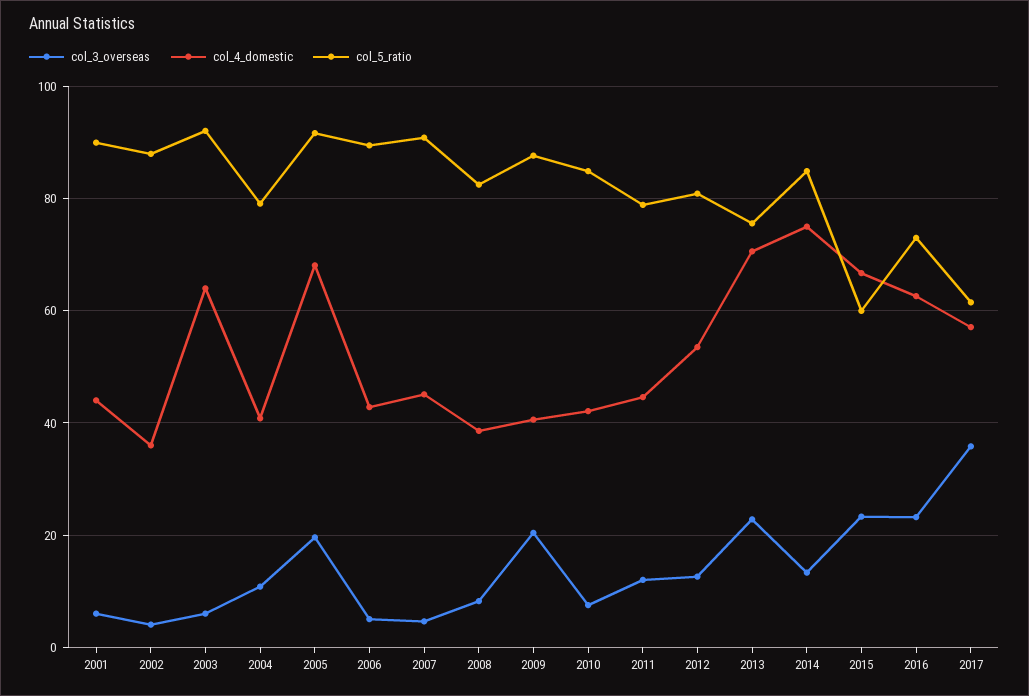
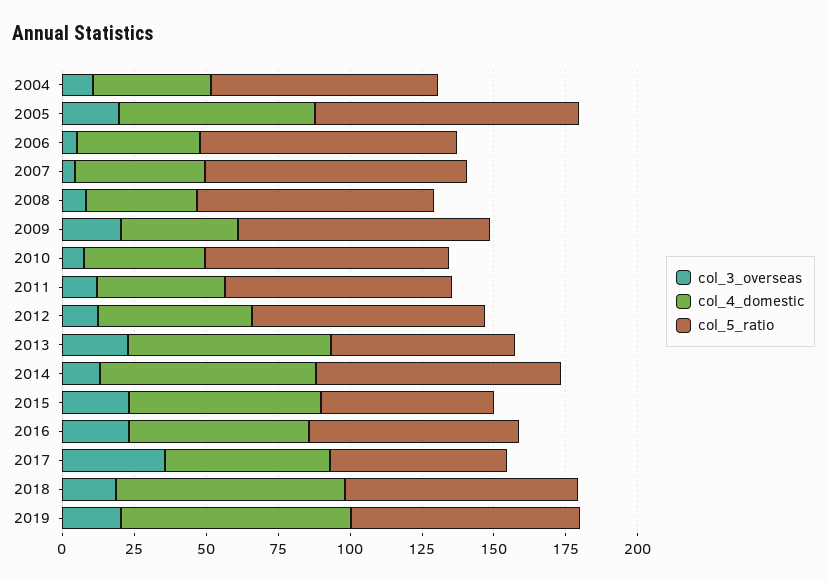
col_3_overseas, 2001: 6 -> none
col_4_domestic, 2001: 44 -> none
col_5_ratio, 2001: 90 -> none
col_3_overseas, 2002: 4 -> none
col_4_domestic, 2002: 36 -> none
col_5_ratio, 2002: 88 -> none
col_3_overseas, 2003: 6 -> none
col_4_domestic, 2003: 64 -> none
col_5_ratio, 2003: 92 -> none
col_5_ratio, 2013: 76 -> 65
col_3_overseas, 2018: none -> 20
col_4_domestic, 2018: none -> 80
col_5_ratio, 2018: none -> 80
col_3_overseas, 2019: none -> 20
col_4_domestic, 2019: none -> 80
col_5_ratio, 2019: none -> 80

